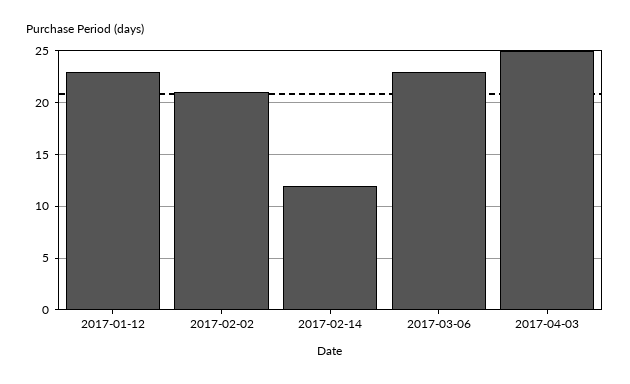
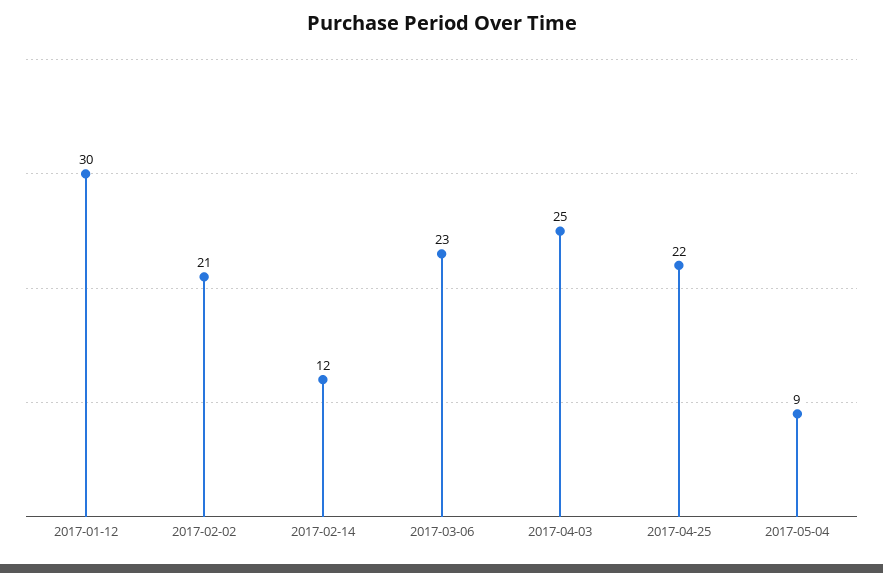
2017-01-12: 23 -> 30
2017-04-25: none -> 22
2017-05-04: none -> 9

